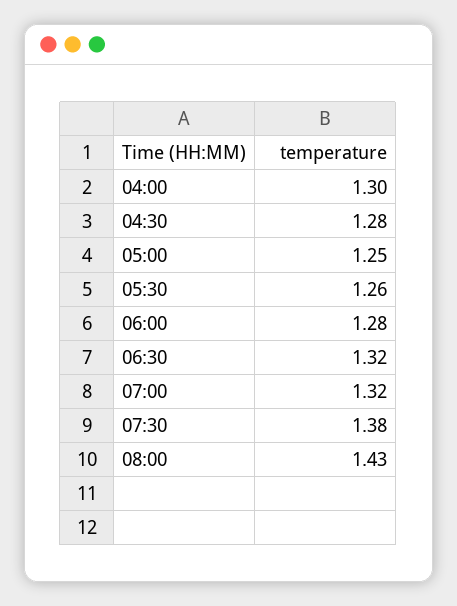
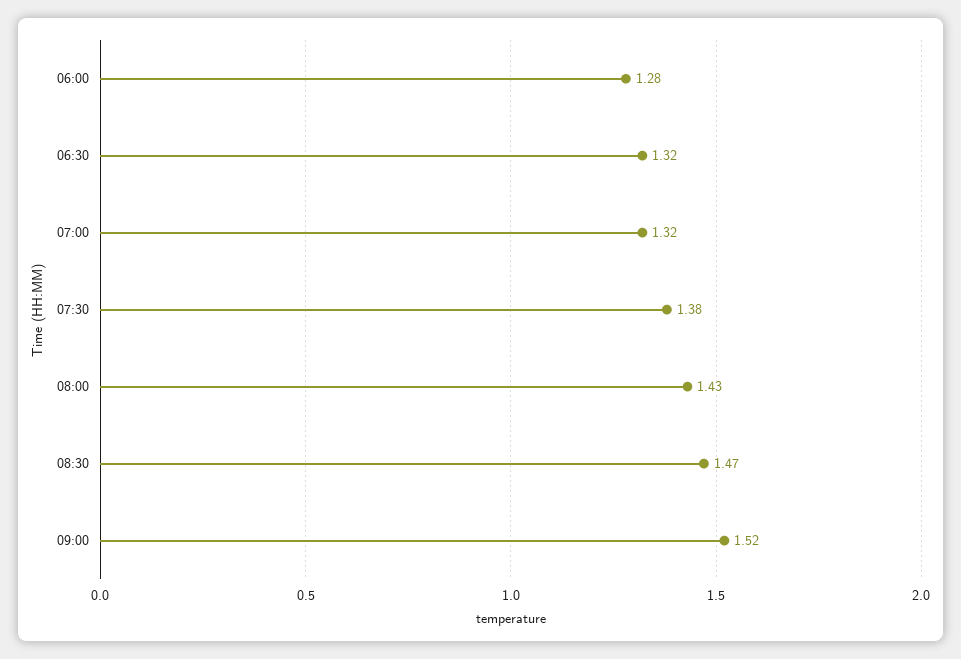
04:00: 1.3 -> none
04:30: 1.28 -> none
05:00: 1.25 -> none
05:30: 1.26 -> none
08:30: none -> 1.47
09:00: none -> 1.52

